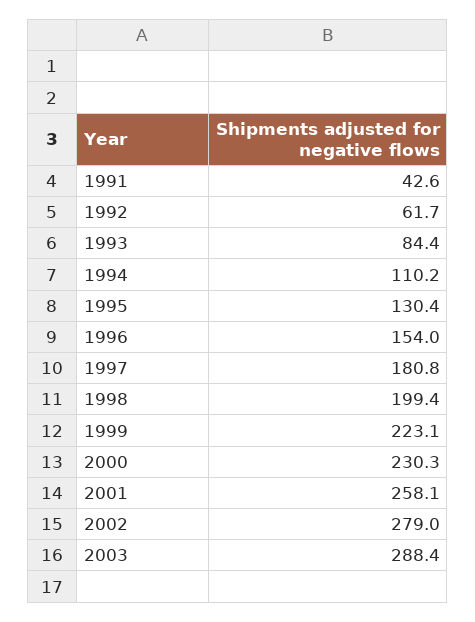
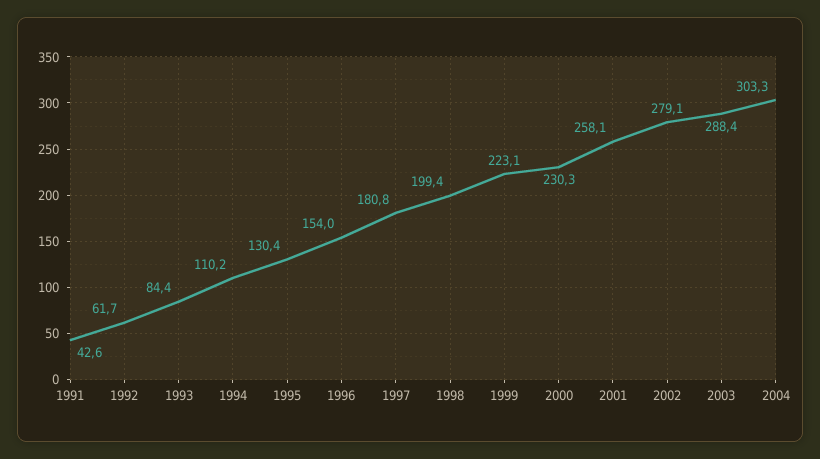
2002: 279 -> 279.1
2004: none -> 303.3

